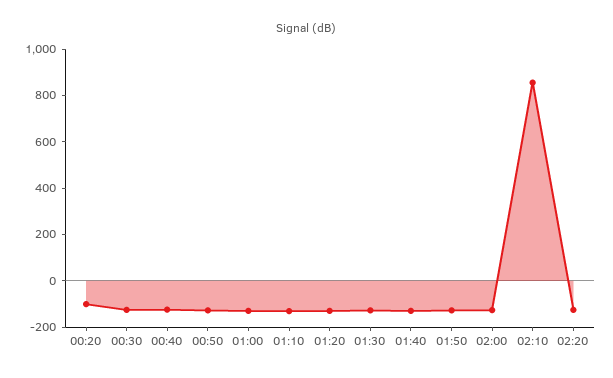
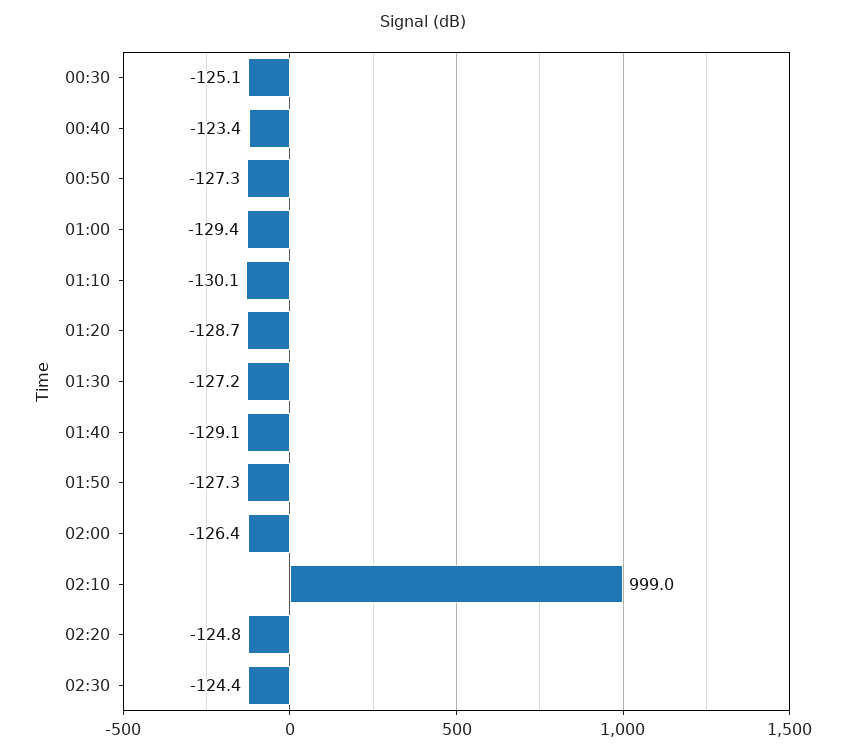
00:20: -100 -> none
02:10: 850 -> 999
02:30: none -> -124.4

